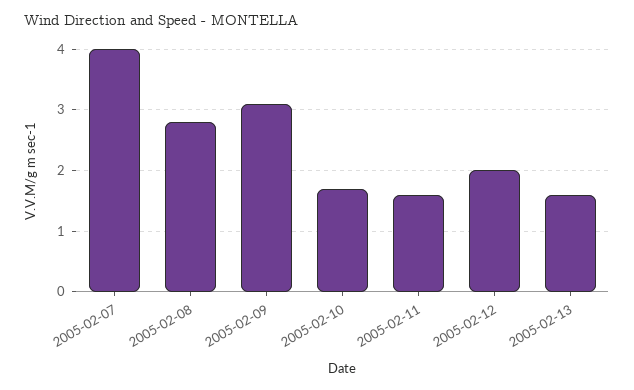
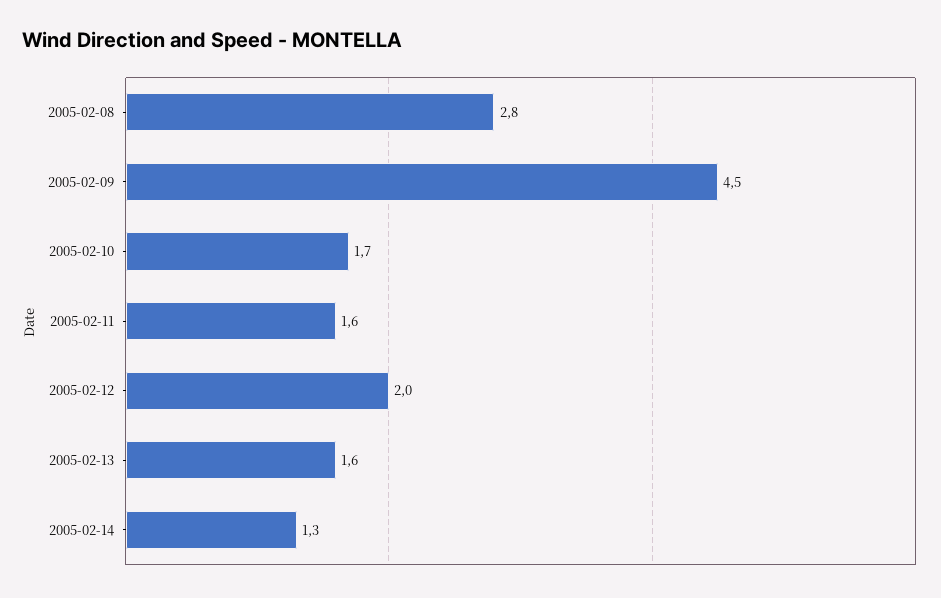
2005-02-07: 4 -> none
2005-02-09: 3.1 -> 4.5
2005-02-14: none -> 1.3

